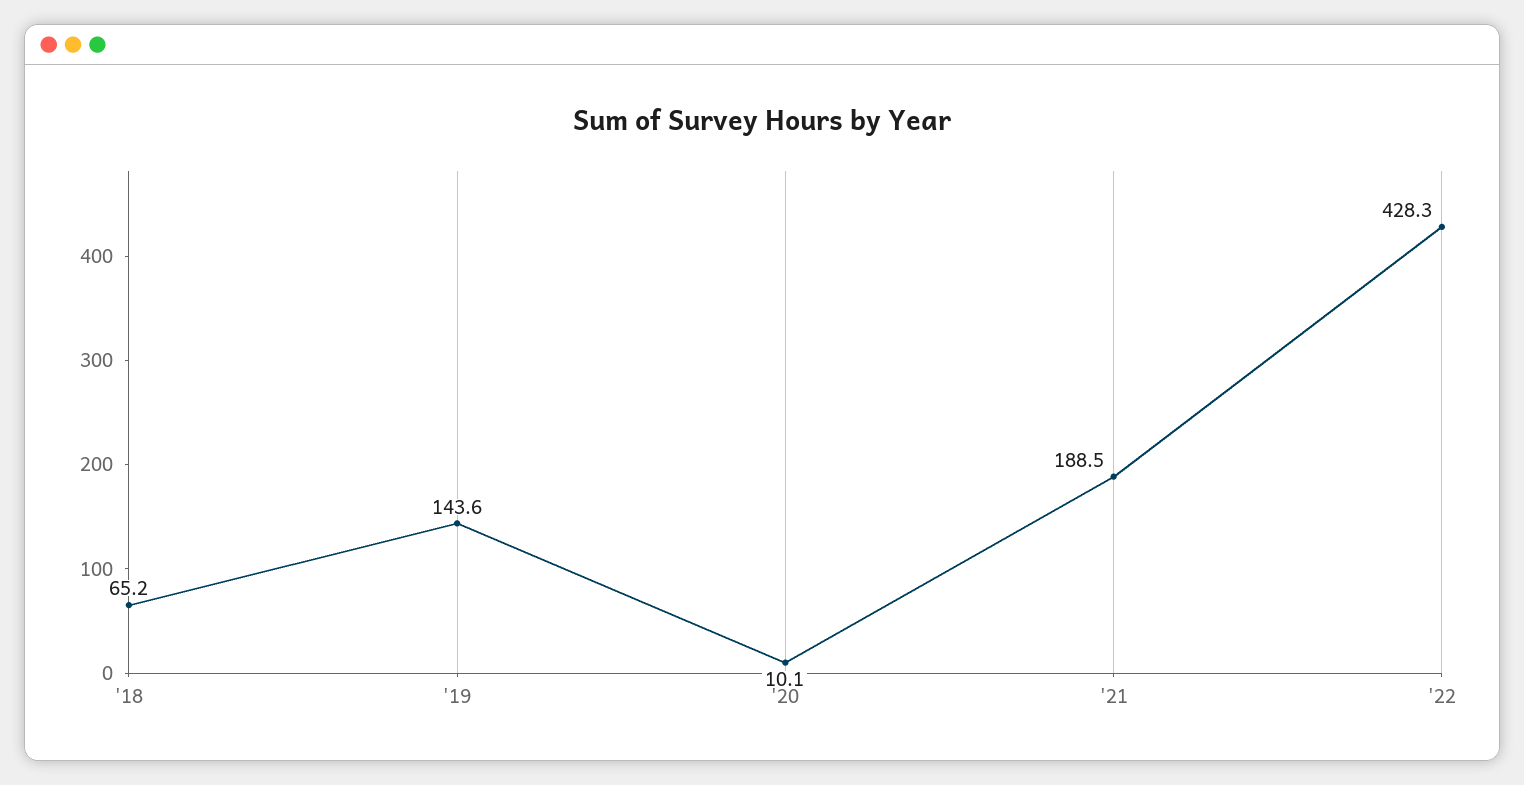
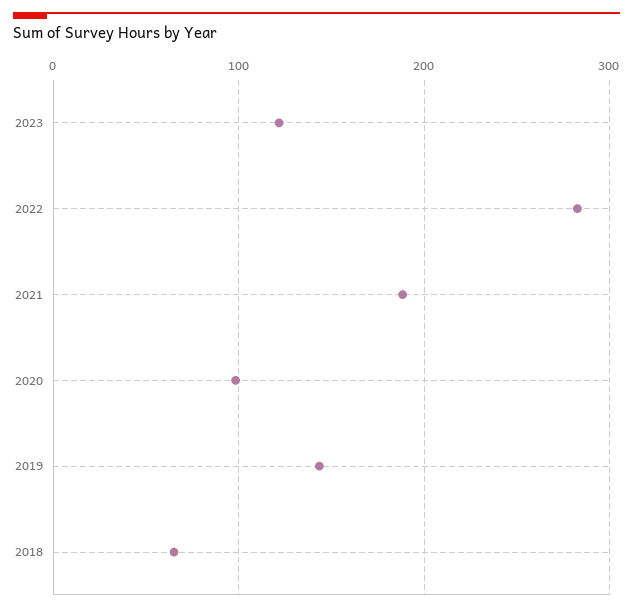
'20: 10.1 -> 100
'22: 428.3 -> 280
2023: none -> 120

